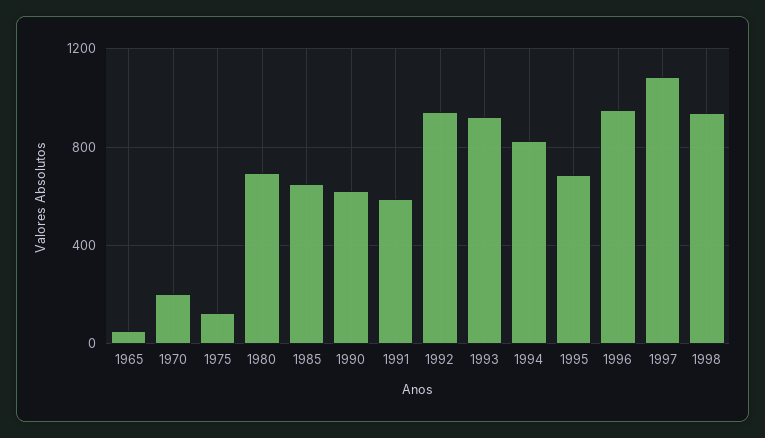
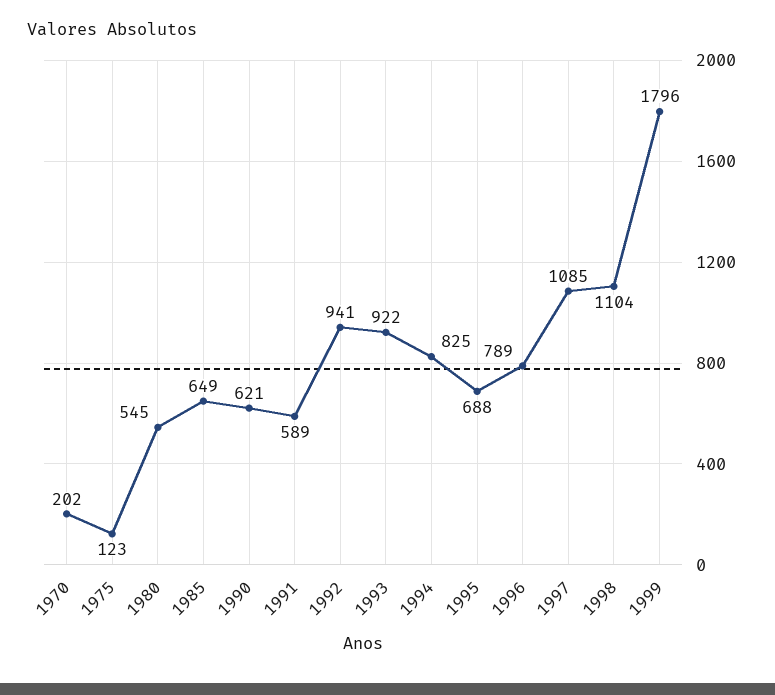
1965: 50 -> none
1980: 700 -> 545
1996: 950 -> 789
1998: 950 -> 1104
1999: none -> 1796

